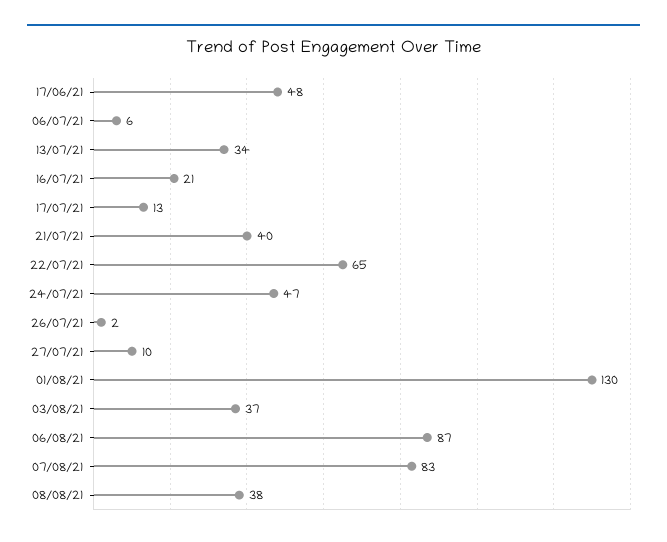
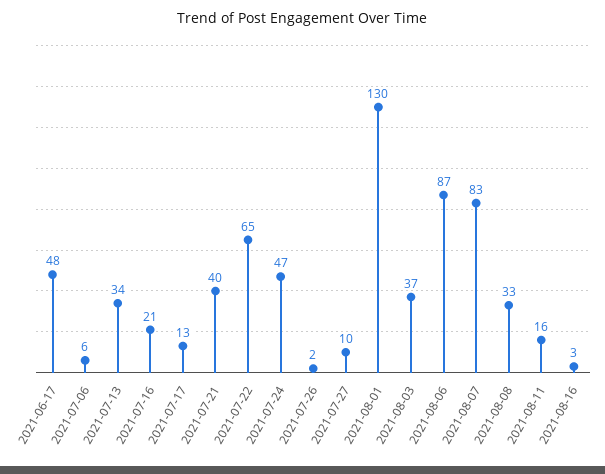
08/08/21: 38 -> 33
2021-08-11: none -> 16
2021-08-16: none -> 3

